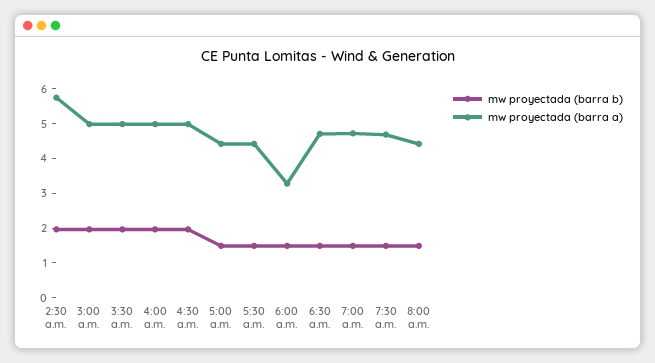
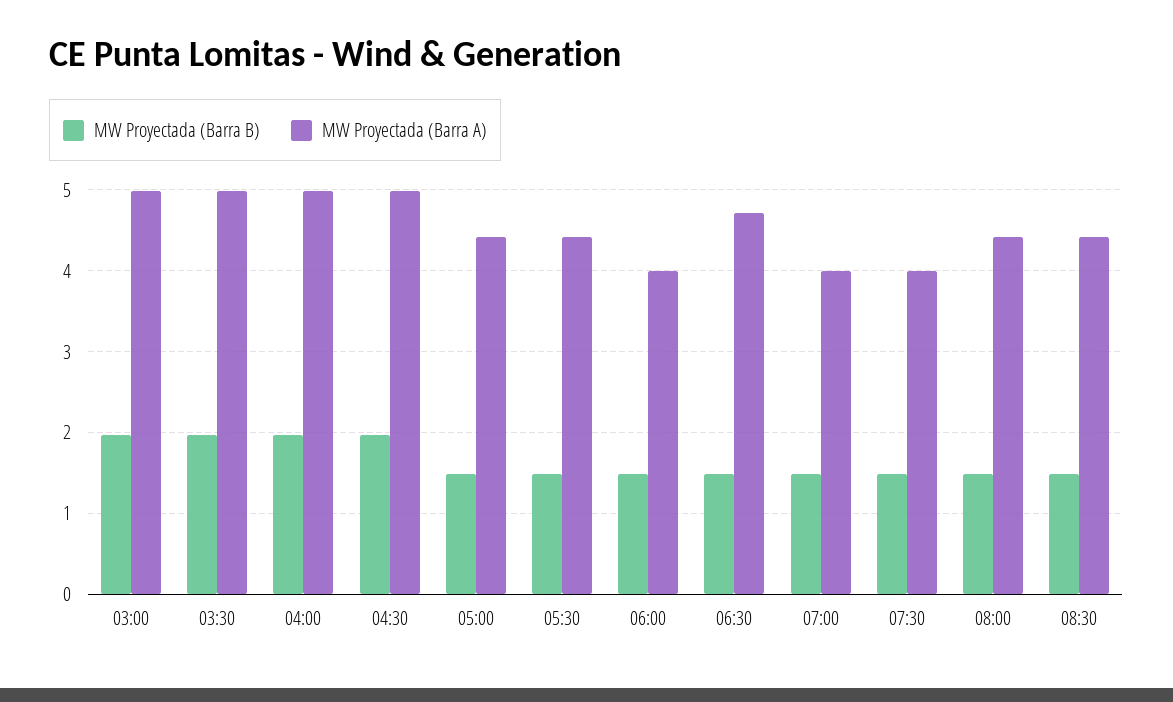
mw proyectada (barra b), 2:30 a.m.: 2 -> none
mw proyectada (barra a), 2:30 a.m.: 5.75 -> none
mw proyectada (barra a), 6:00 a.m.: 3.25 -> 4
mw proyectada (barra a), 7:00 a.m.: 4.75 -> 4
mw proyectada (barra a), 7:30 a.m.: 4.75 -> 4
mw proyectada (barra b), 08:30: none -> 1.5
mw proyectada (barra a), 08:30: none -> 4.4

